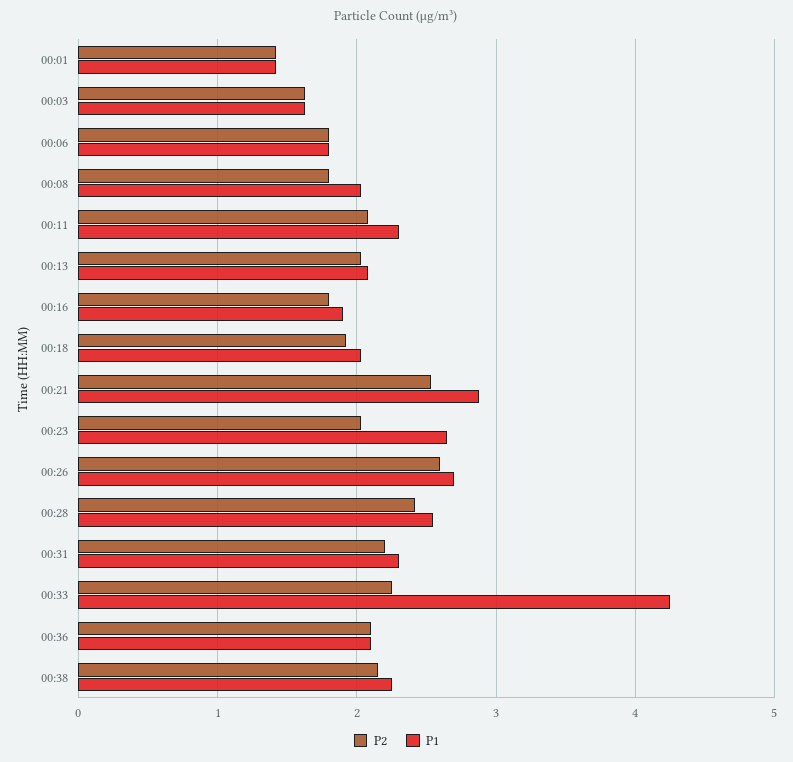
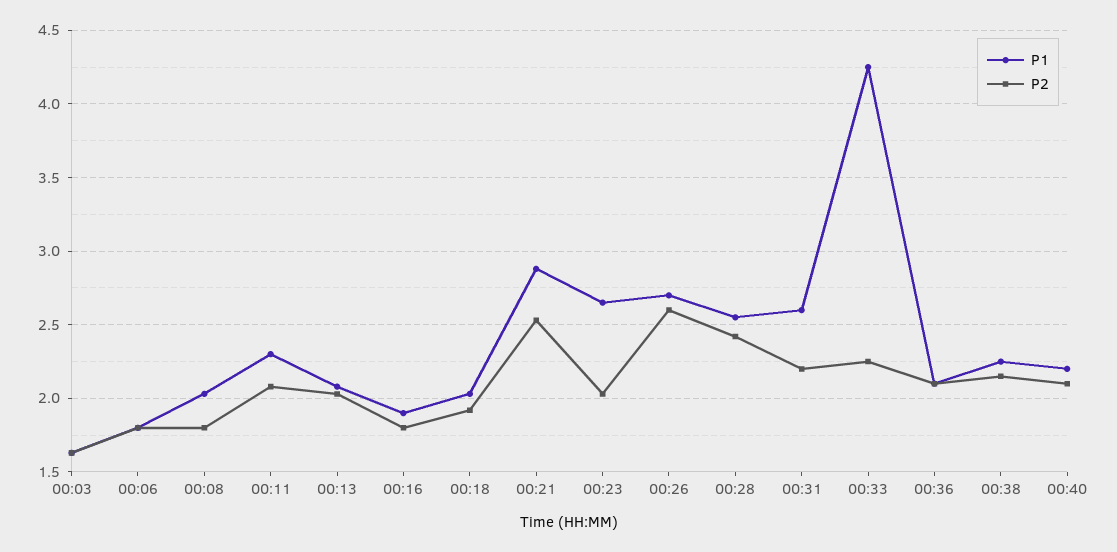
P2, 00:01: 1.4 -> none
P1, 00:01: 1.4 -> none
P1, 00:31: 2.3 -> 2.6
P1, 00:40: none -> 2.2
P2, 00:40: none -> 2.1

